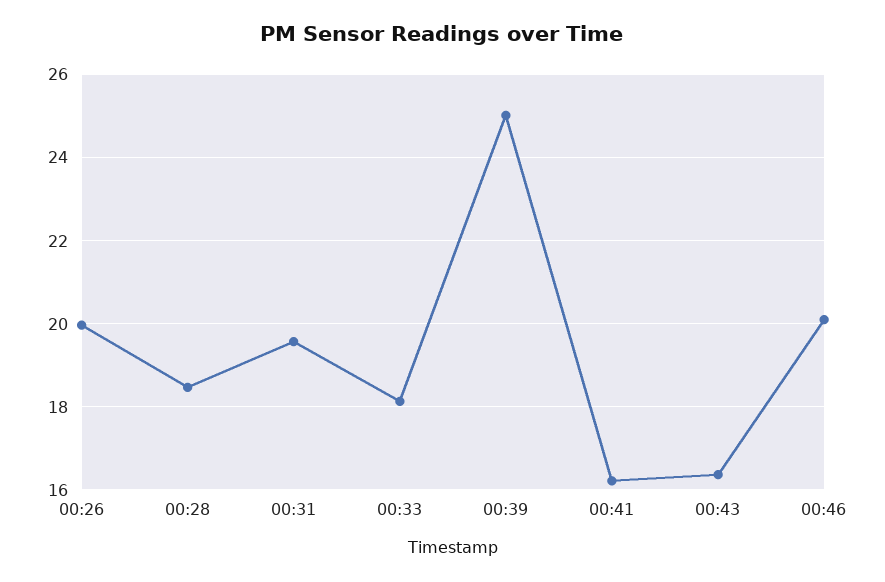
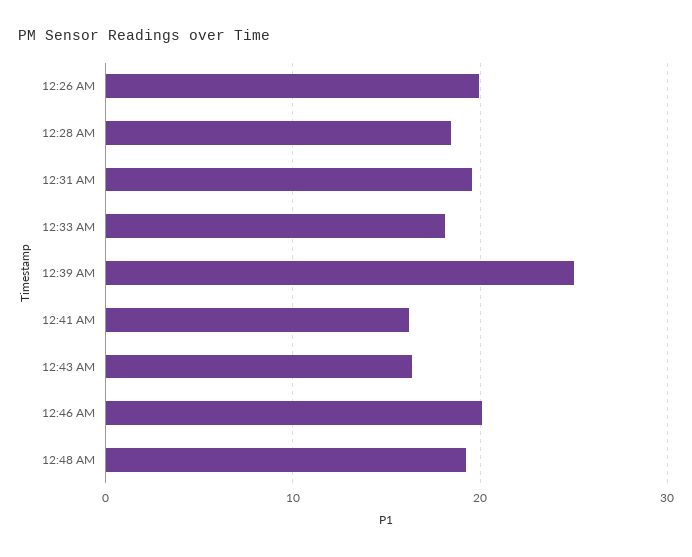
12:48 AM: none -> 19

